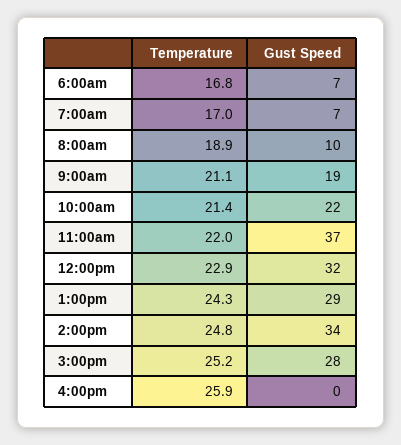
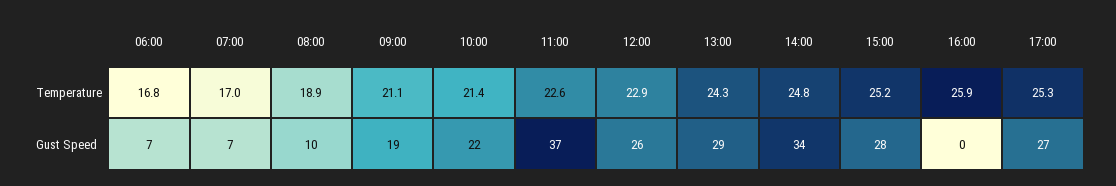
Temperature, 11:00am: 22 -> 22.6
Gust Speed, 12:00pm: 32 -> 26
Temperature, 17:00: none -> 25.3
Gust Speed, 17:00: none -> 27

